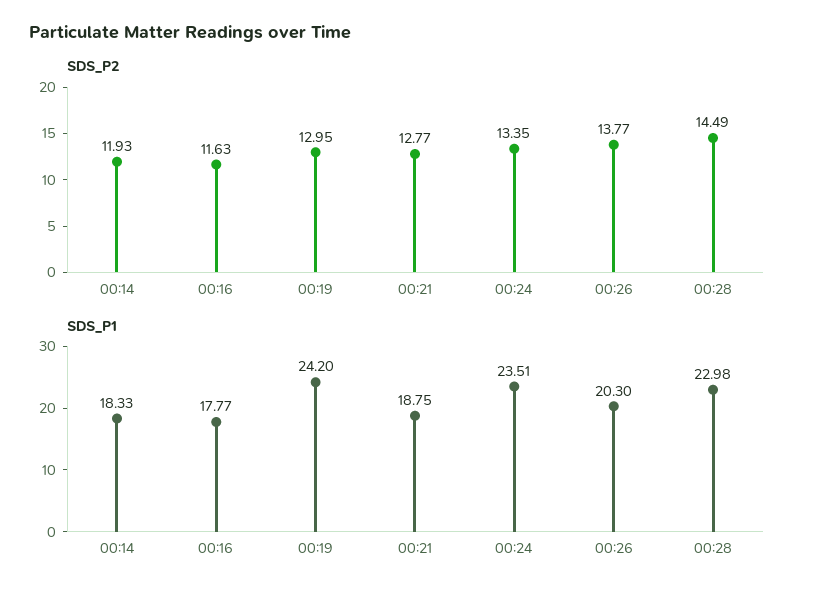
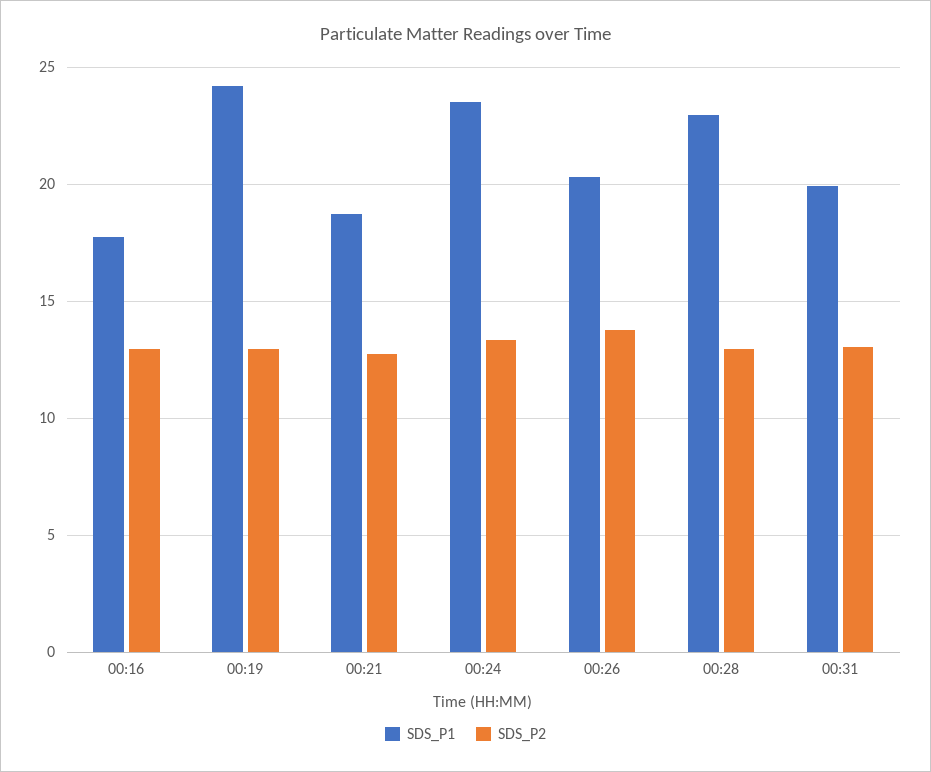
SDS_P2, 00:14: 11.93 -> none
SDS_P2, 00:16: 11.63 -> 13
SDS_P2, 00:28: 14.49 -> 13
SDS_P1, 00:14: 18.33 -> none
SDS_P1, 00:31: none -> 20
SDS_P2, 00:31: none -> 13

